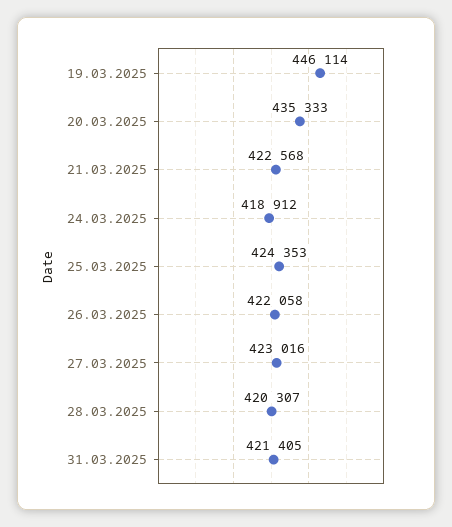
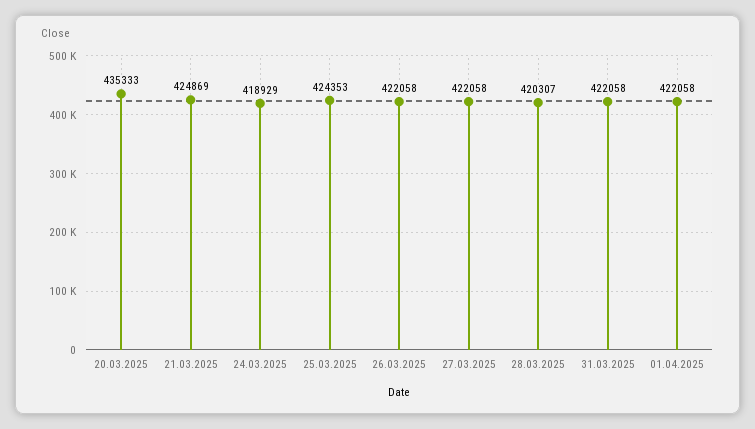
19.03.2025: 446114 -> none
21.03.2025: 422568 -> 424869
24.03.2025: 418912 -> 418929
27.03.2025: 423016 -> 422058
31.03.2025: 421405 -> 422058
01.04.2025: none -> 422058

